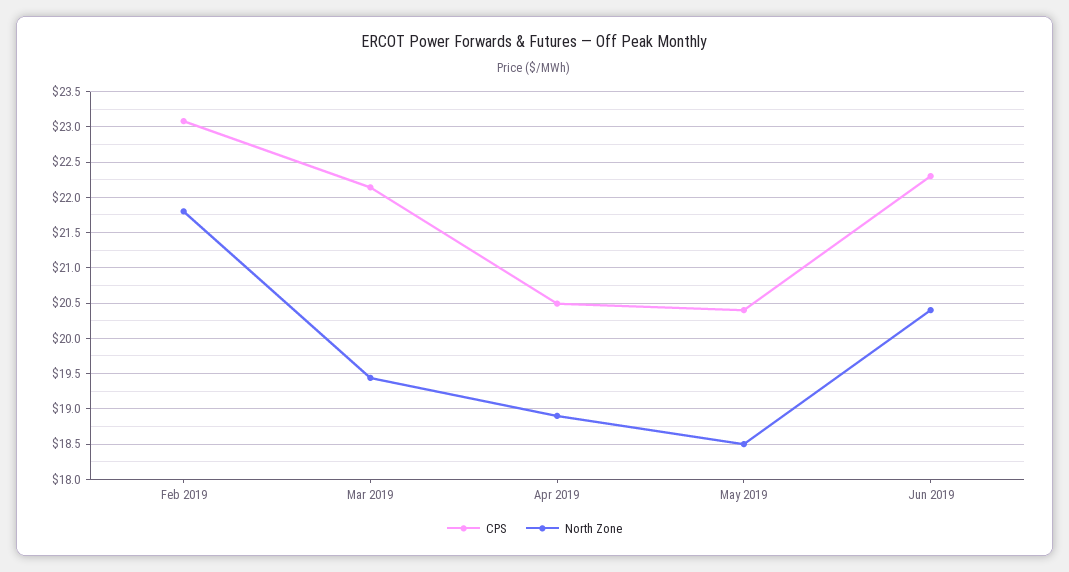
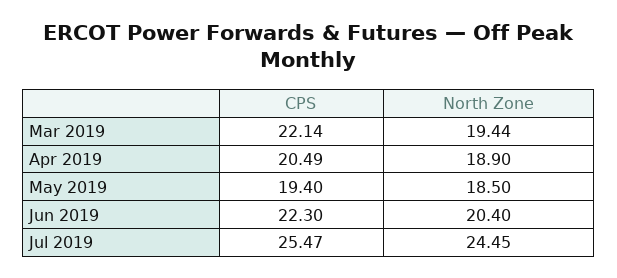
CPS, Feb 2019: 23.1 -> none
North Zone, Feb 2019: 21.8 -> none
CPS, May 2019: 20.4 -> 19.4
CPS, Jul 2019: none -> 25.47
North Zone, Jul 2019: none -> 24.45

